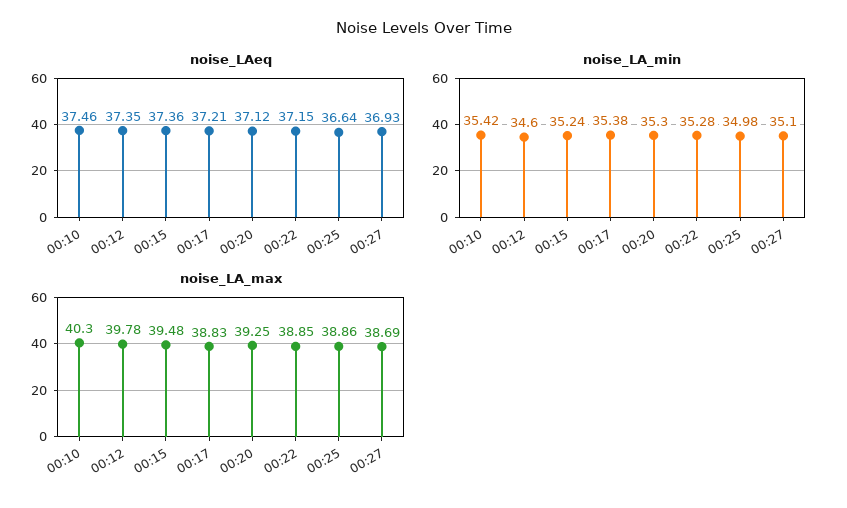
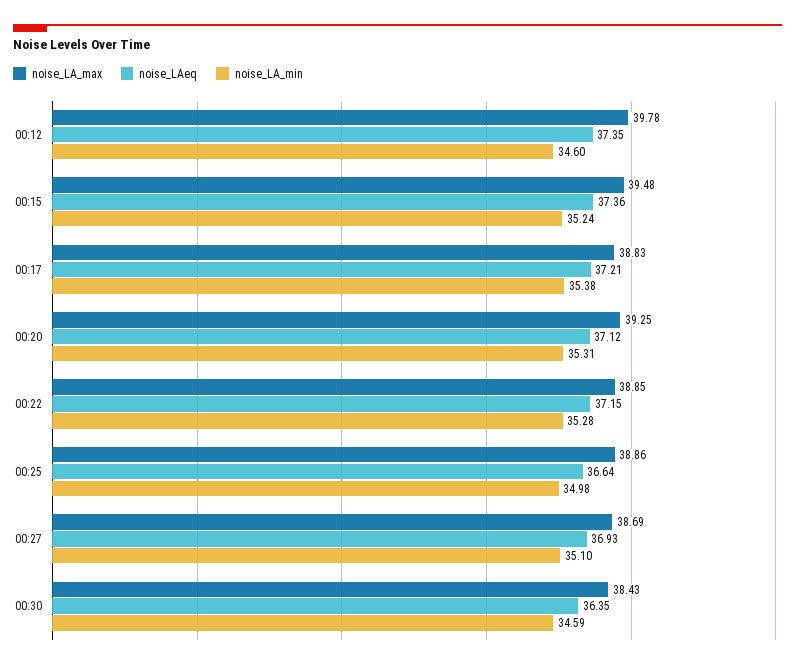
noise_LAeq, 00:10: 37.46 -> none
noise_LA_min, 00:10: 35.42 -> none
noise_LA_min, 00:20: 35.3 -> 35.31
noise_LA_max, 00:10: 40.3 -> none
noise_LA_max, 00:30: none -> 38.43
noise_LAeq, 00:30: none -> 36.35
noise_LA_min, 00:30: none -> 34.59

